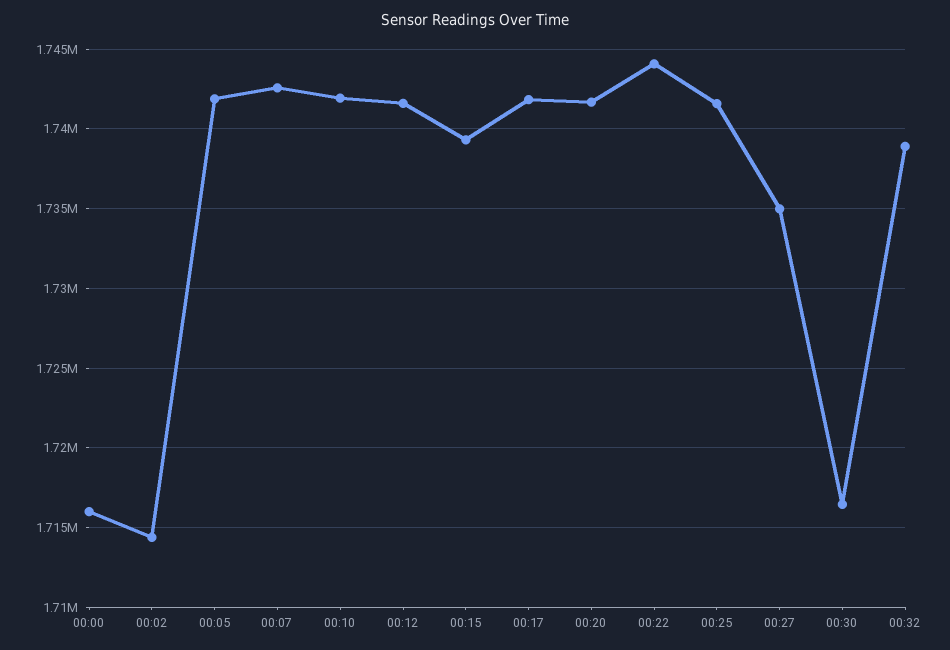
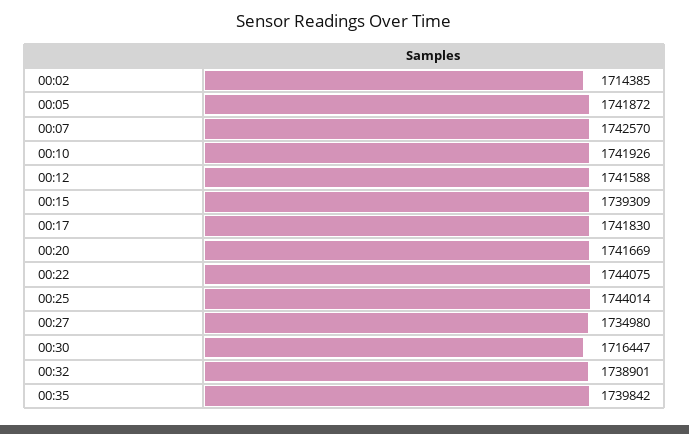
00:00: 1716000 -> none
00:25: 1741500 -> 1744014
00:35: none -> 1739842

